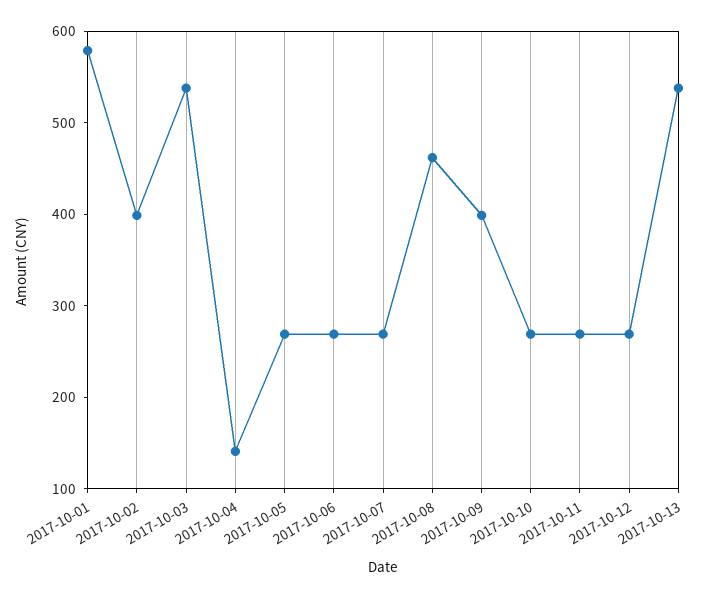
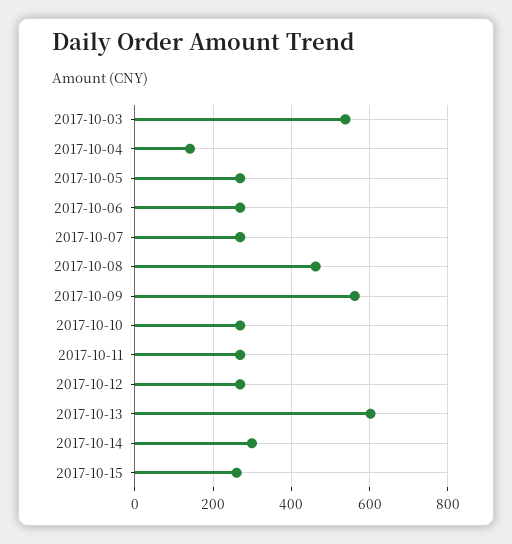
2017-10-01: 580 -> none
2017-10-02: 400 -> none
2017-10-09: 400 -> 560
2017-10-13: 540 -> 600
2017-10-14: none -> 300
2017-10-15: none -> 260

